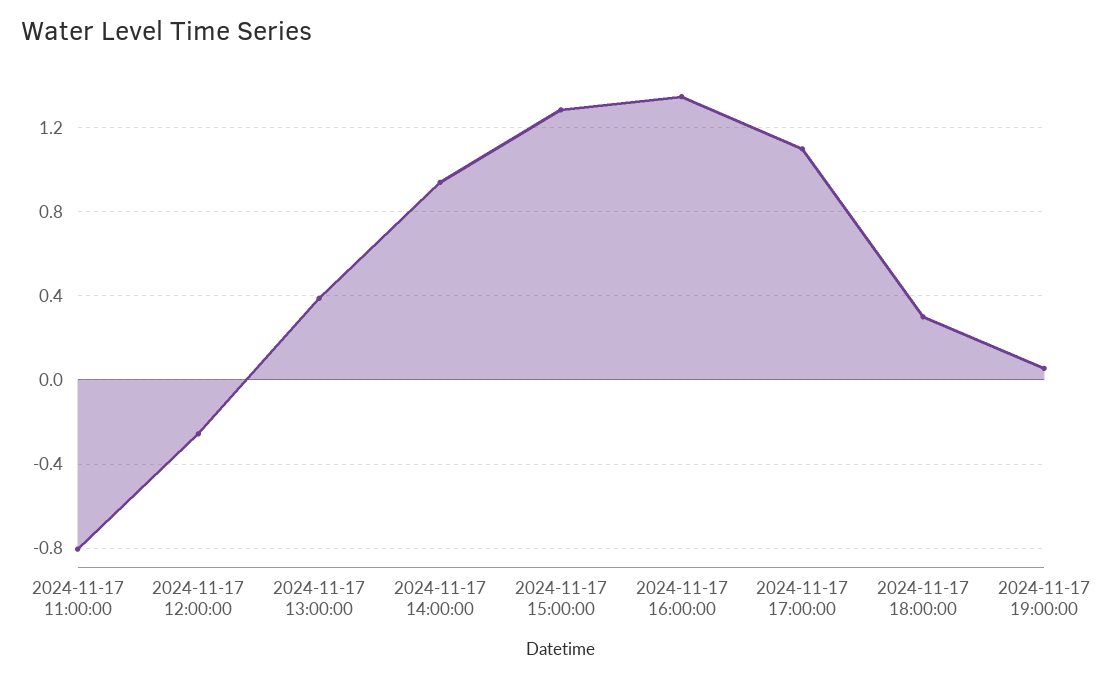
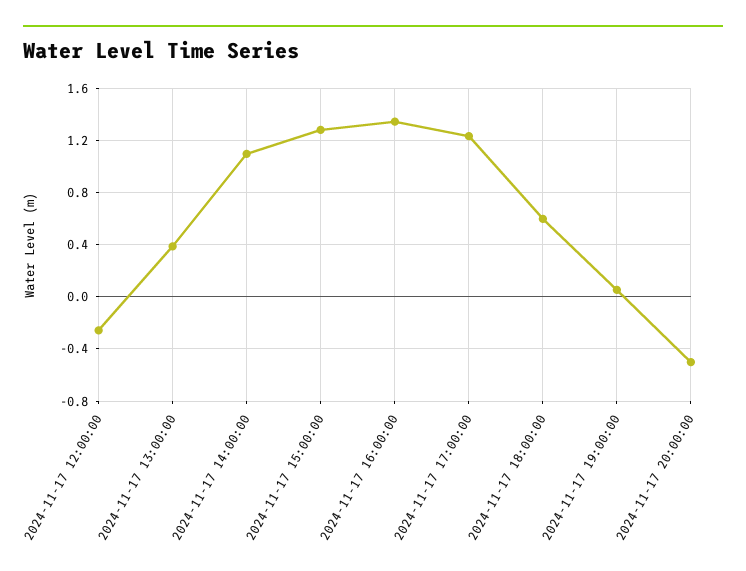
2024-11-17 11:00:00: -0.8 -> none
2024-11-17 14:00:00: 0.95 -> 1.1
2024-11-17 17:00:00: 1.1 -> 1.25
2024-11-17 18:00:00: 0.3 -> 0.6
2024-11-17 20:00:00: none -> -0.5

